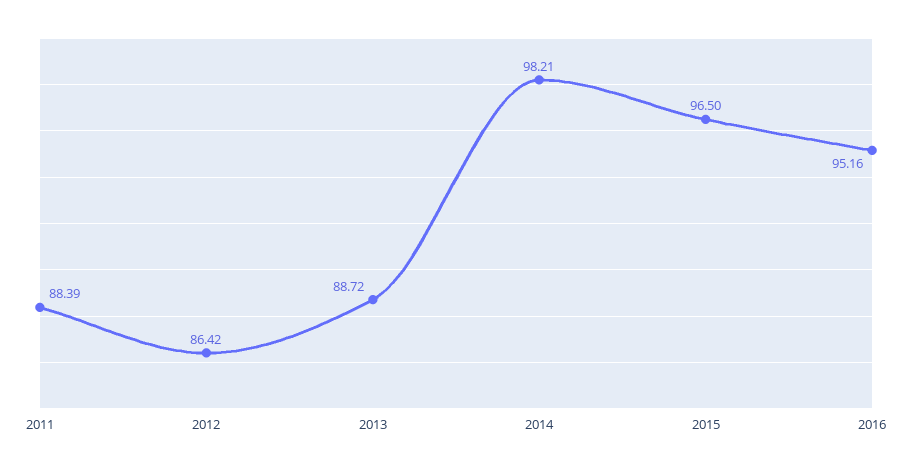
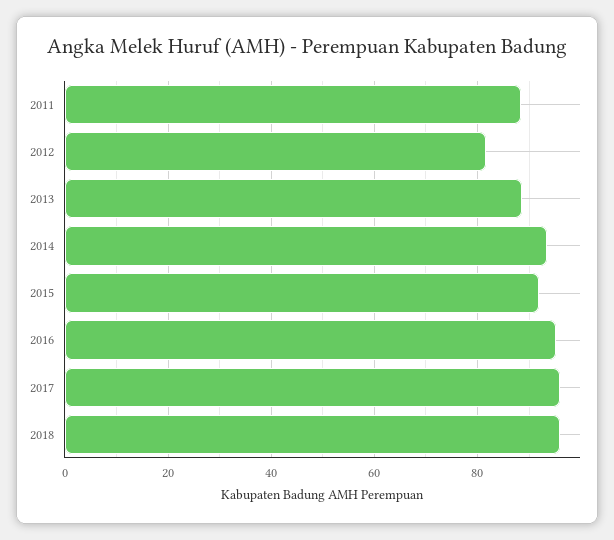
2012: 86.42 -> 82
2014: 98.21 -> 94
2015: 96.5 -> 92
2017: none -> 96
2018: none -> 96

